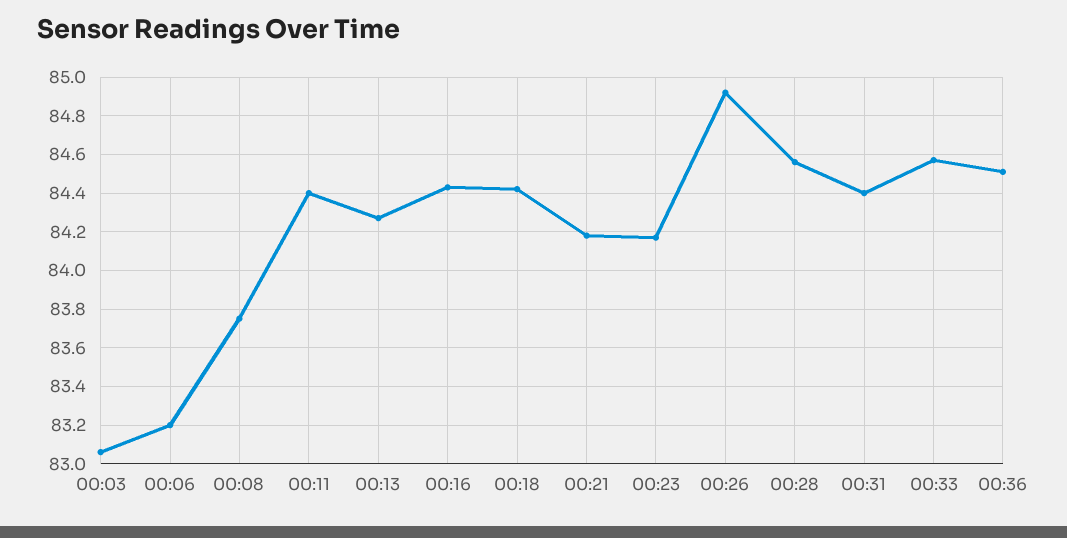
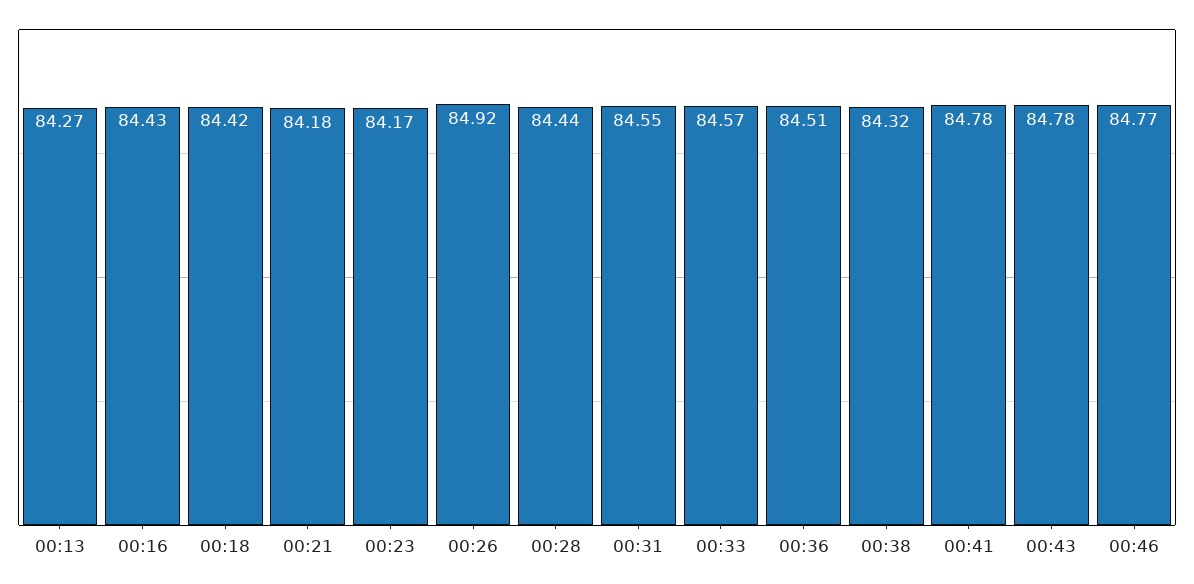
00:03: 83.05 -> none
00:06: 83.2 -> none
00:08: 83.75 -> none
00:11: 84.4 -> none
00:28: 84.55 -> 84.44
00:31: 84.4 -> 84.55
00:38: none -> 84.32
00:41: none -> 84.78
00:43: none -> 84.78
00:46: none -> 84.77

